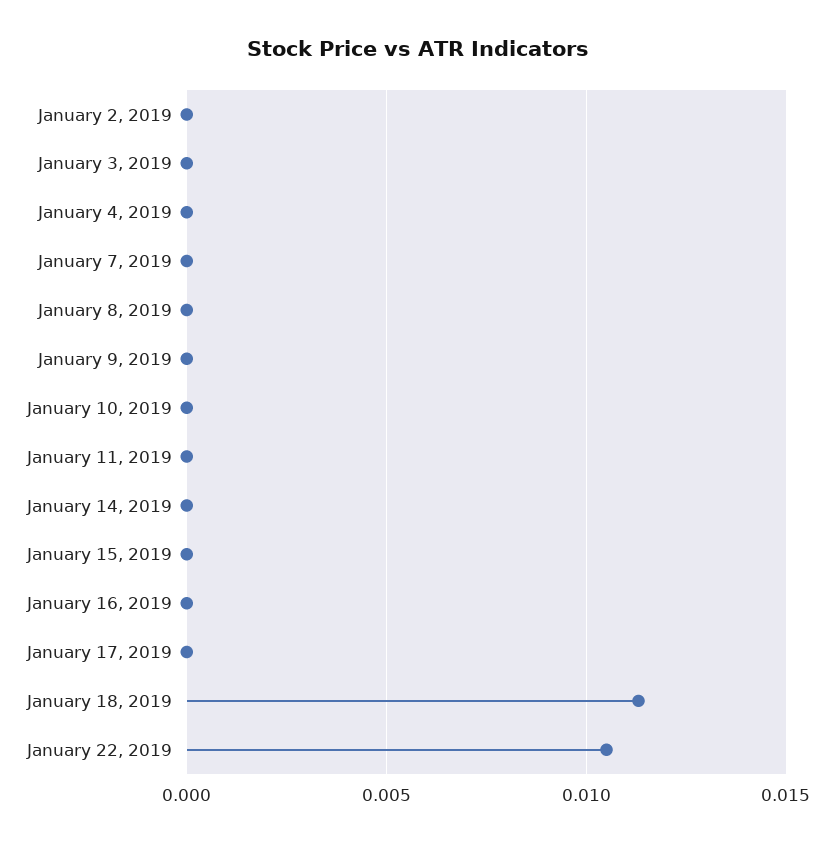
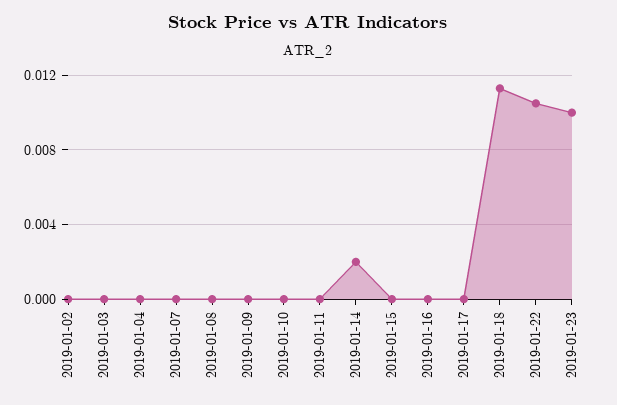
January 14, 2019: 0 -> 0.002
2019-01-23: none -> 0.01

